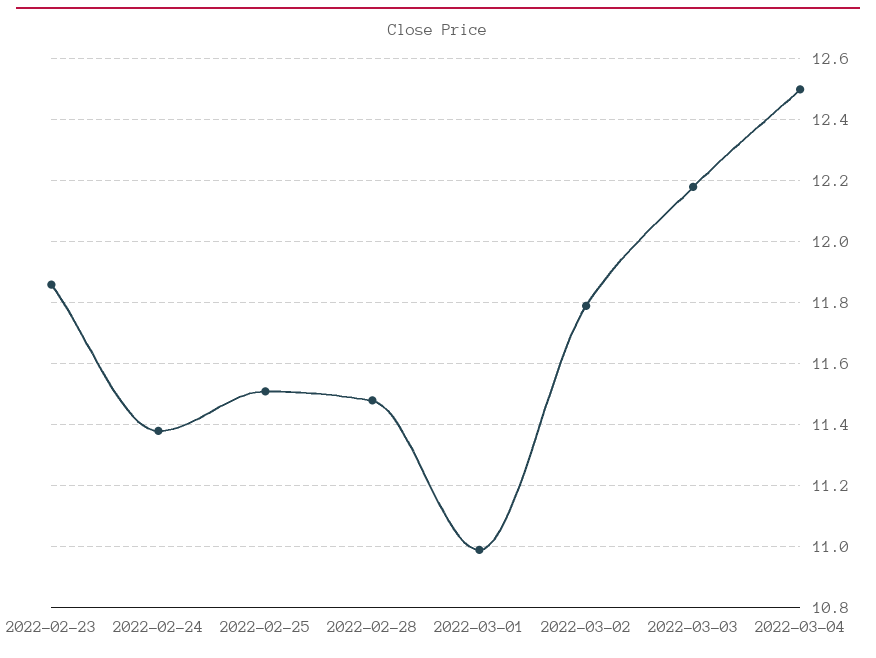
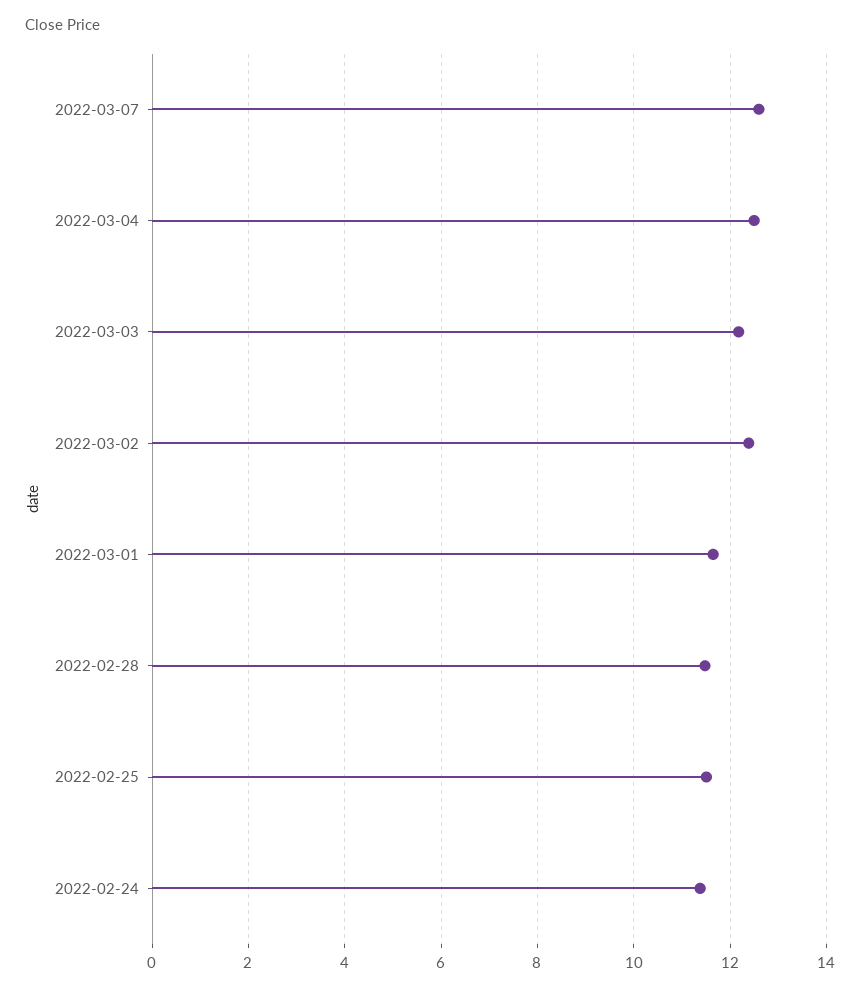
2022-02-23: 11.85 -> none
2022-03-01: 11 -> 11.6
2022-03-02: 11.8 -> 12.4
2022-03-07: none -> 12.6

